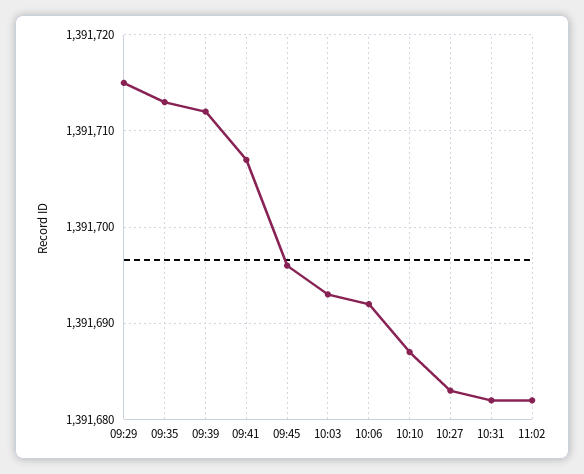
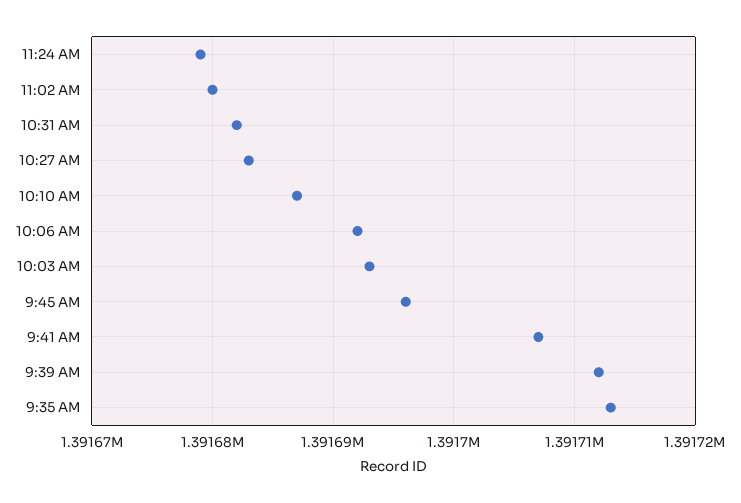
09:29: 1391715 -> none
11:02: 1391682 -> 1391680
11:24 AM: none -> 1391679

